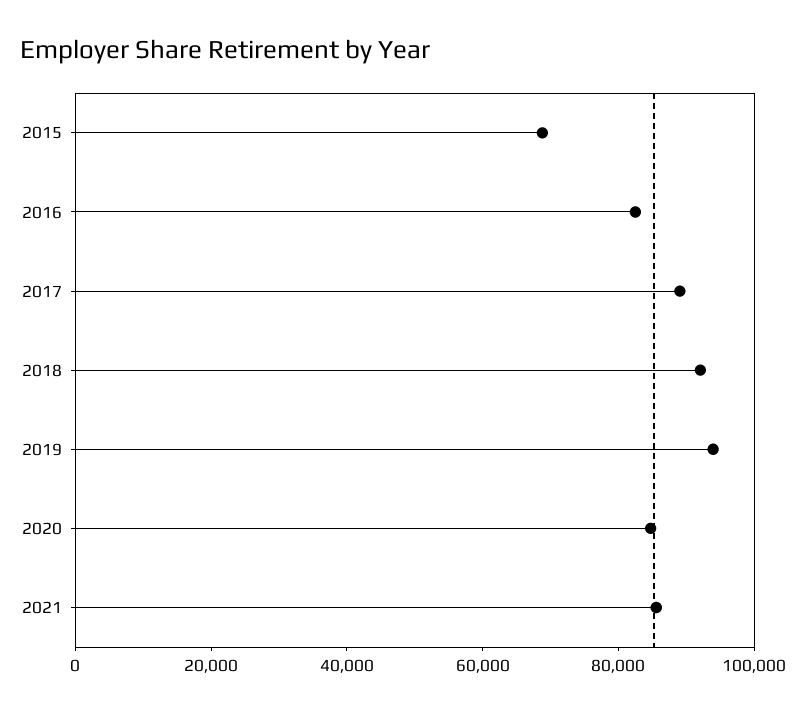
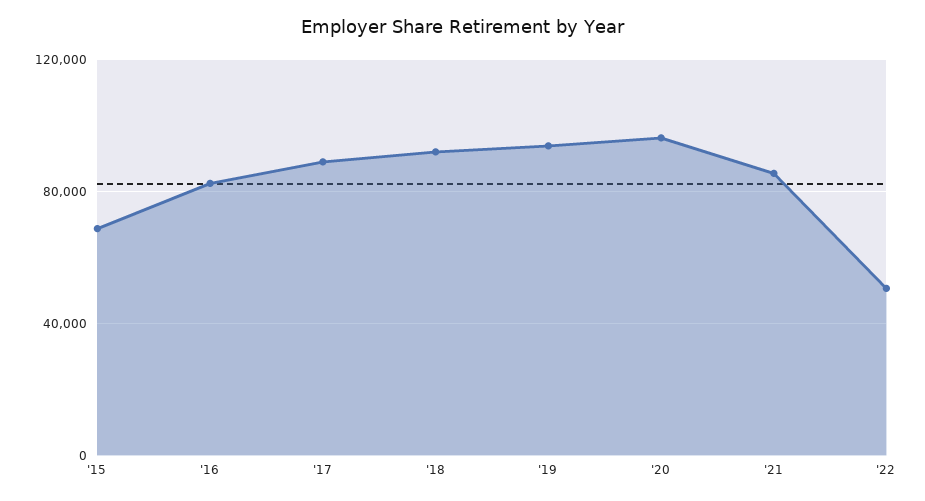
2020: 85000 -> 95000
'22: none -> 50000

